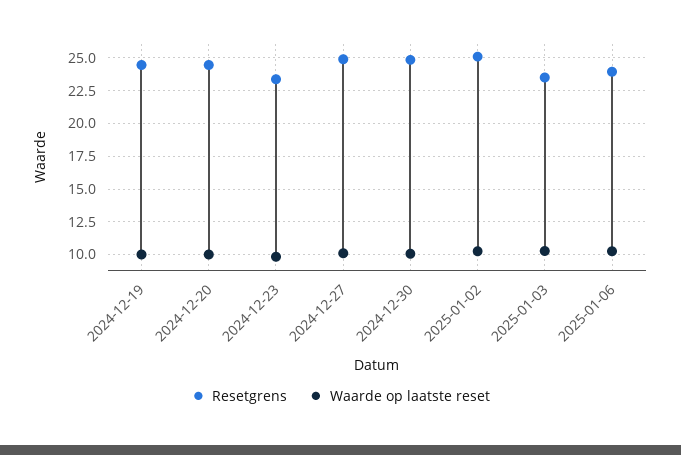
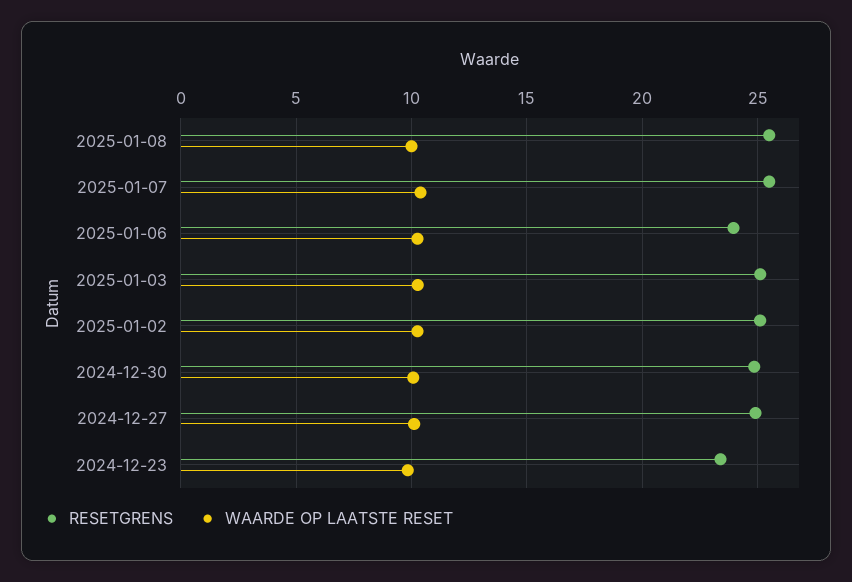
Resetgrens, 2024-12-19: 24.5 -> none
Waarde op laatste reset, 2024-12-19: 10 -> none
Resetgrens, 2024-12-20: 24.5 -> none
Waarde op laatste reset, 2024-12-20: 10 -> none
Resetgrens, 2025-01-03: 23.5 -> 25
Resetgrens, 2025-01-08: none -> 25.5
Waarde op laatste reset, 2025-01-08: none -> 10
Resetgrens, 2025-01-07: none -> 25.5
Waarde op laatste reset, 2025-01-07: none -> 10.5

